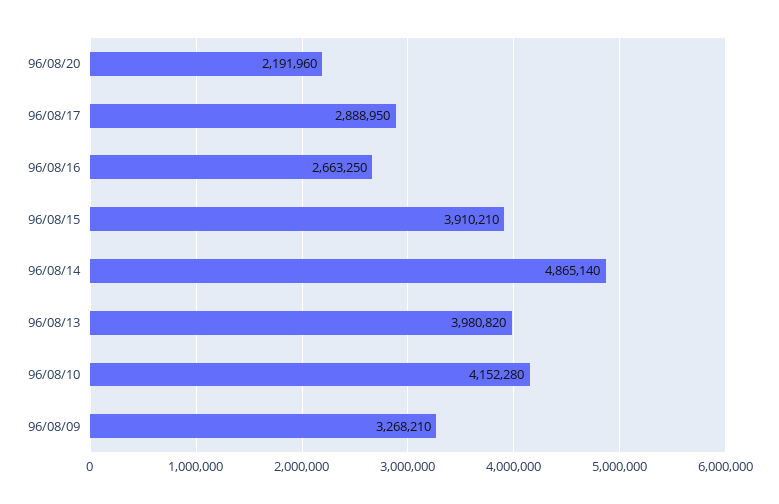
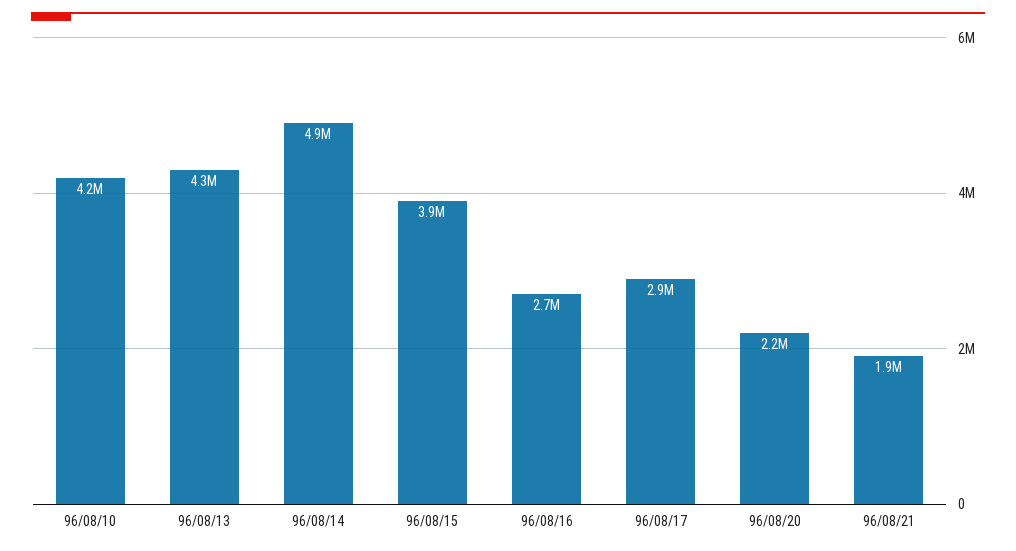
96/08/13: 3980820 -> 4300000
96/08/09: 3268210 -> none
96/08/21: none -> 1900000

